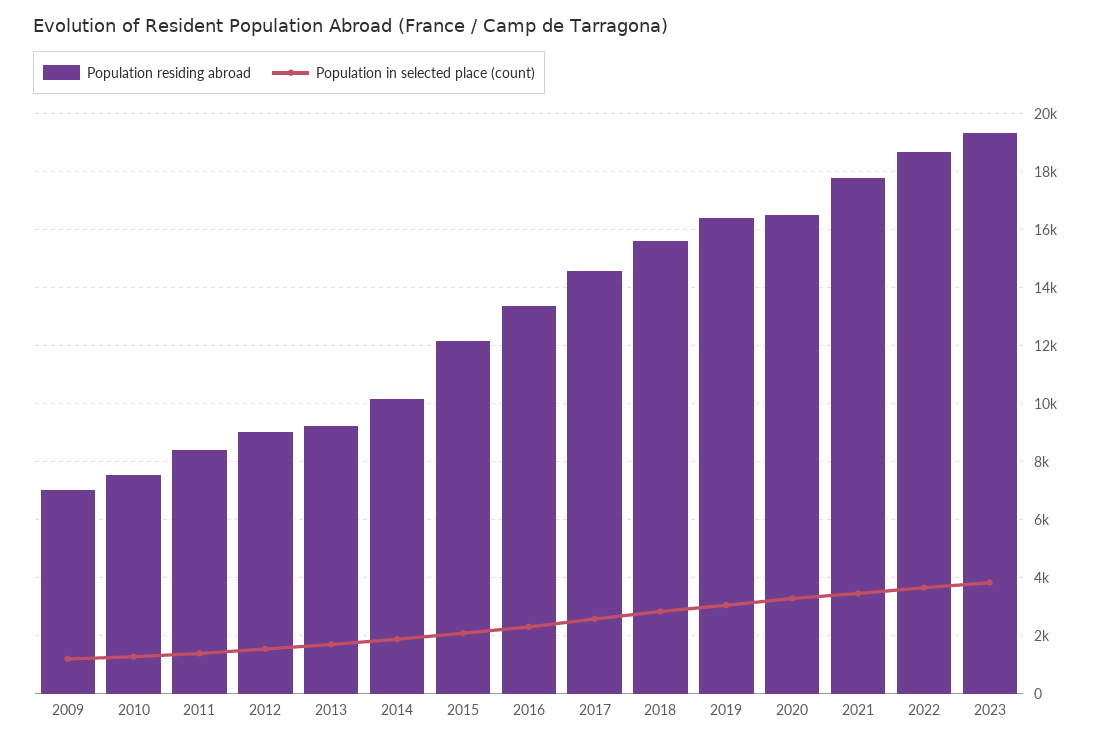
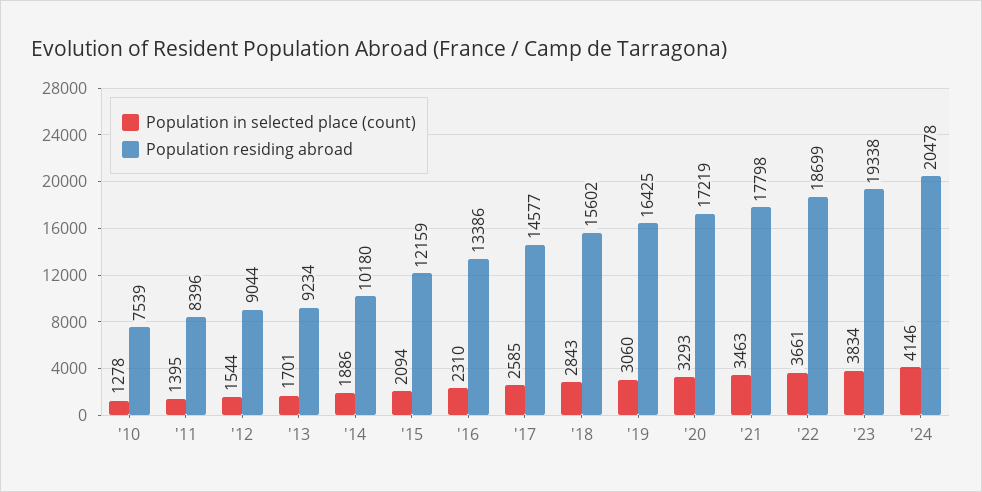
Population residing abroad, 2009: 7000 -> none
Population in selected place (count), 2009: 1250 -> none
Population residing abroad, 2020: 16500 -> 17219
Population in selected place (count), '24: none -> 4146
Population residing abroad, '24: none -> 20478

